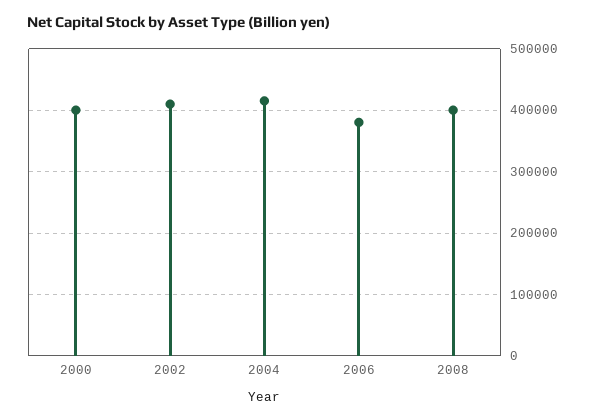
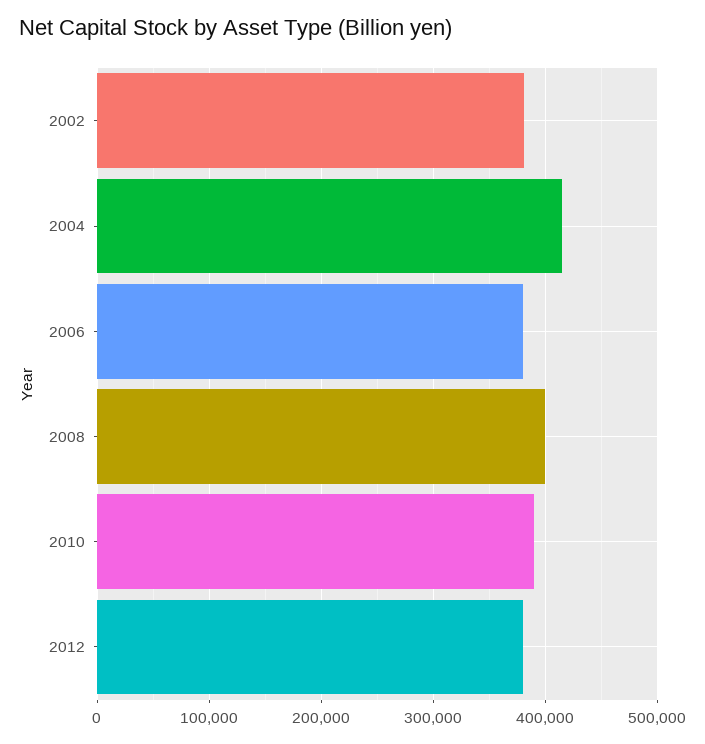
2000: 400000 -> none
2002: 410000 -> 380000
2010: none -> 390000
2012: none -> 380000

